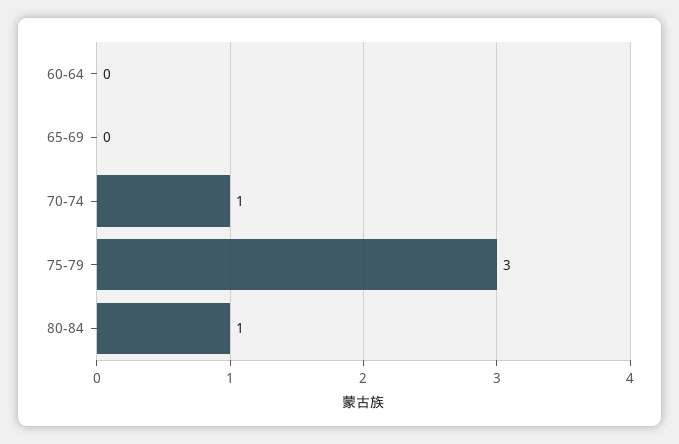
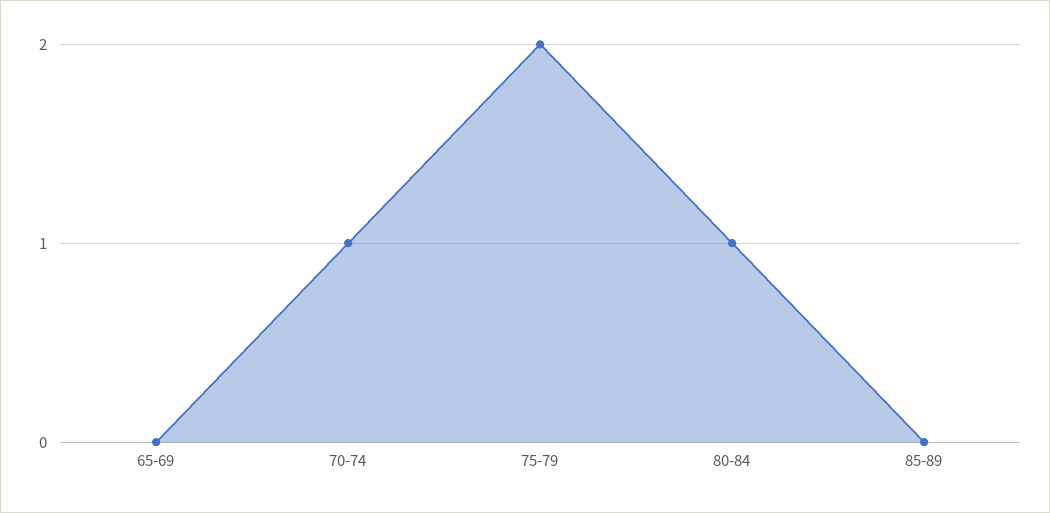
60-64: 0 -> none
75-79: 3 -> 2
85-89: none -> 0

